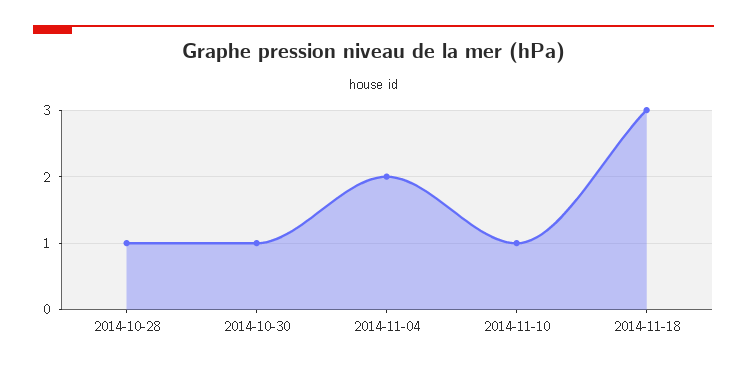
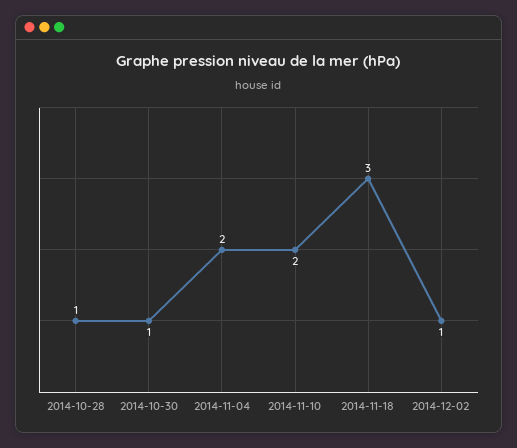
2014-11-10: 1 -> 2
2014-12-02: none -> 1

